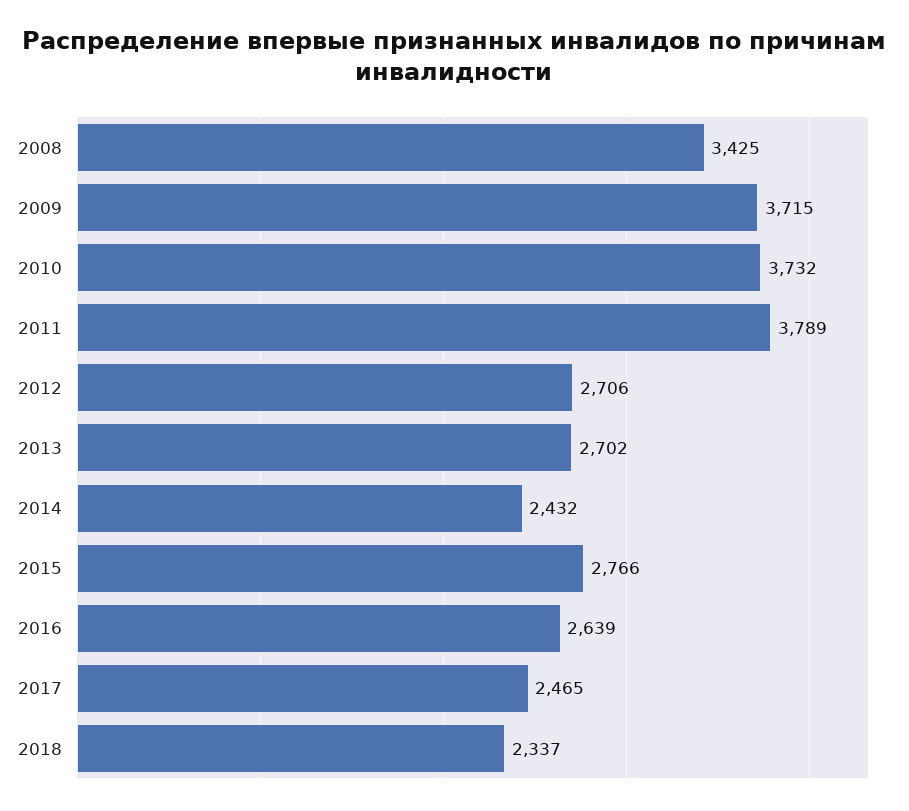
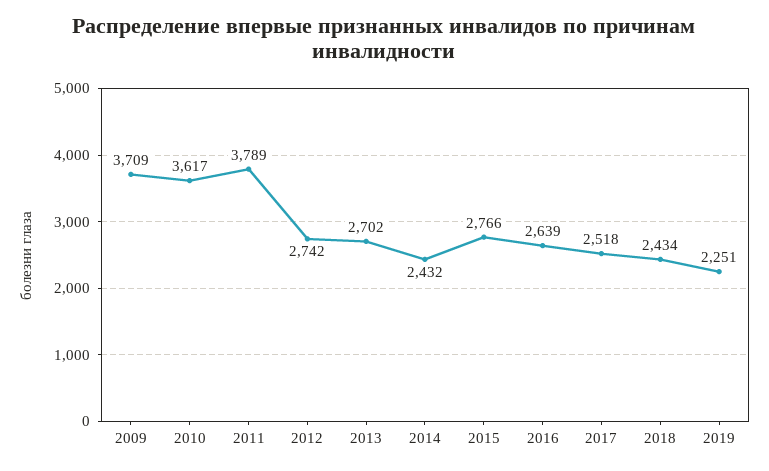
2008: 3425 -> none
2009: 3715 -> 3709
2010: 3732 -> 3617
2012: 2706 -> 2742
2017: 2465 -> 2518
2018: 2337 -> 2434
2019: none -> 2251

